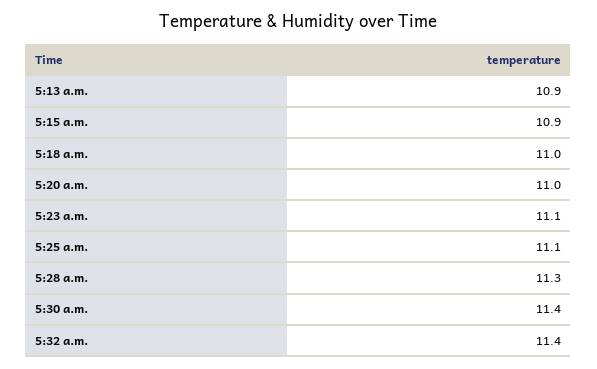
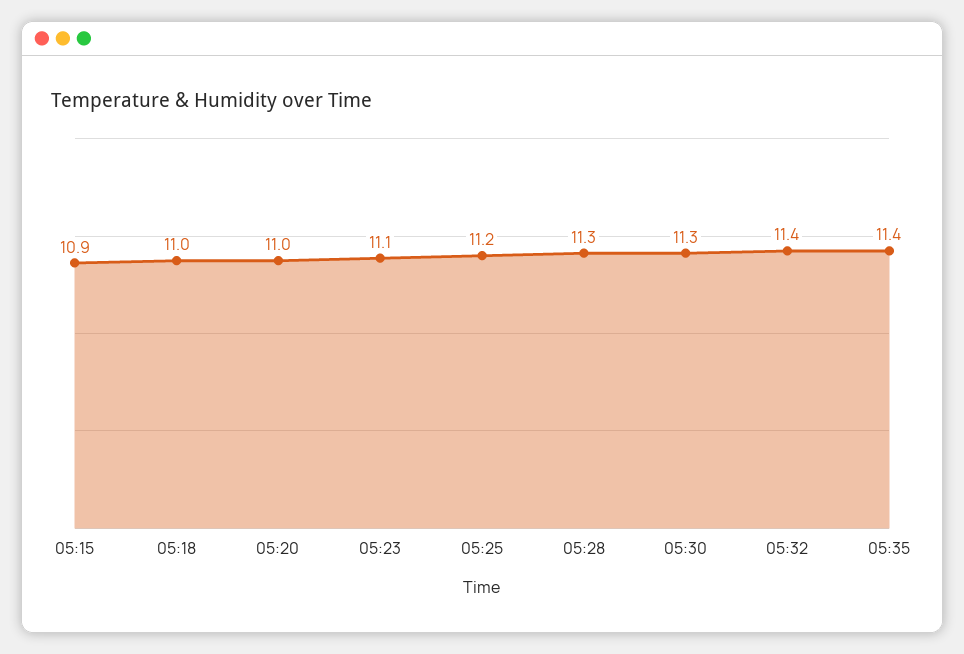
5:13 a.m.: 10.9 -> none
5:25 a.m.: 11.1 -> 11.2
5:30 a.m.: 11.4 -> 11.3
05:35: none -> 11.4

